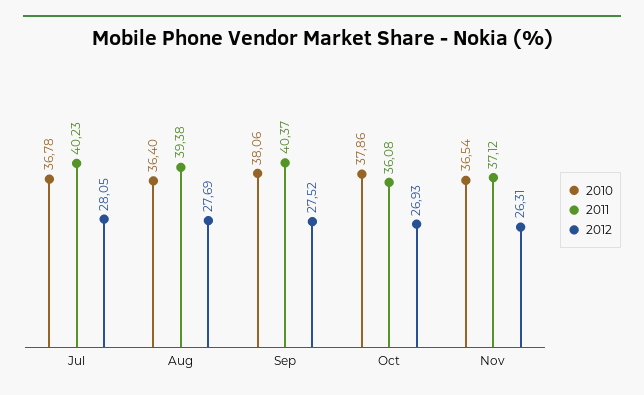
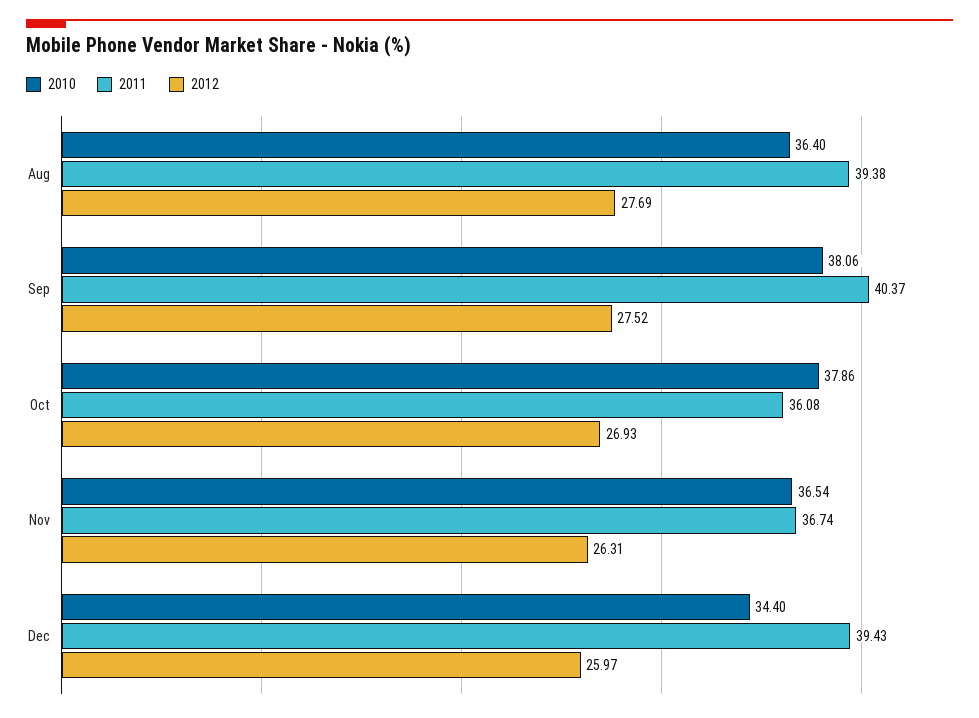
2010, Jul: 36.78 -> none
2011, Jul: 40.23 -> none
2012, Jul: 28.05 -> none
2011, Nov: 37.12 -> 36.74
2010, Dec: none -> 34.4
2011, Dec: none -> 39.43
2012, Dec: none -> 25.97

